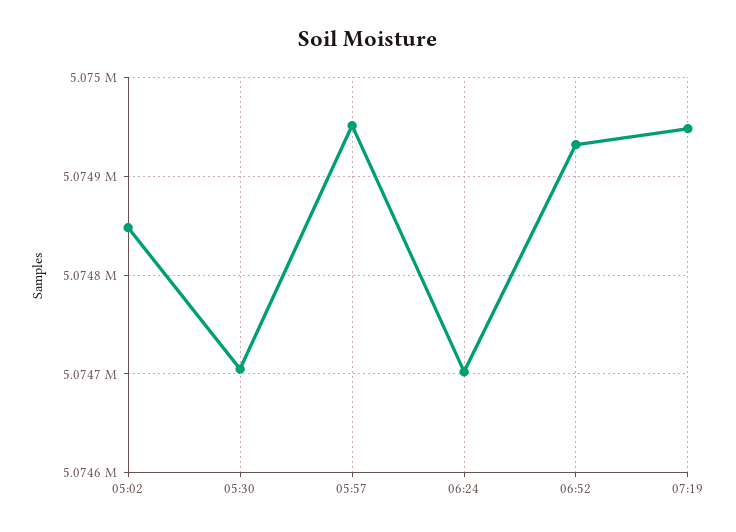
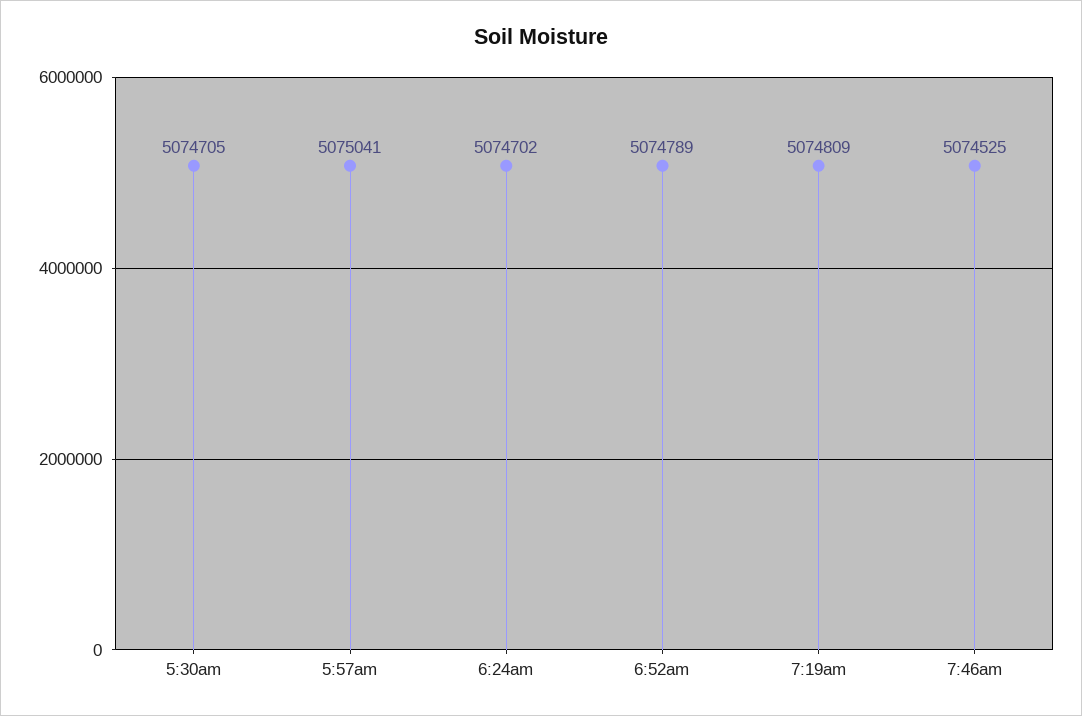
05:02: 5074850 -> none
05:57: 5074950 -> 5075041
06:52: 5074930 -> 5074789
07:19: 5074950 -> 5074809
7:46am: none -> 5074525

